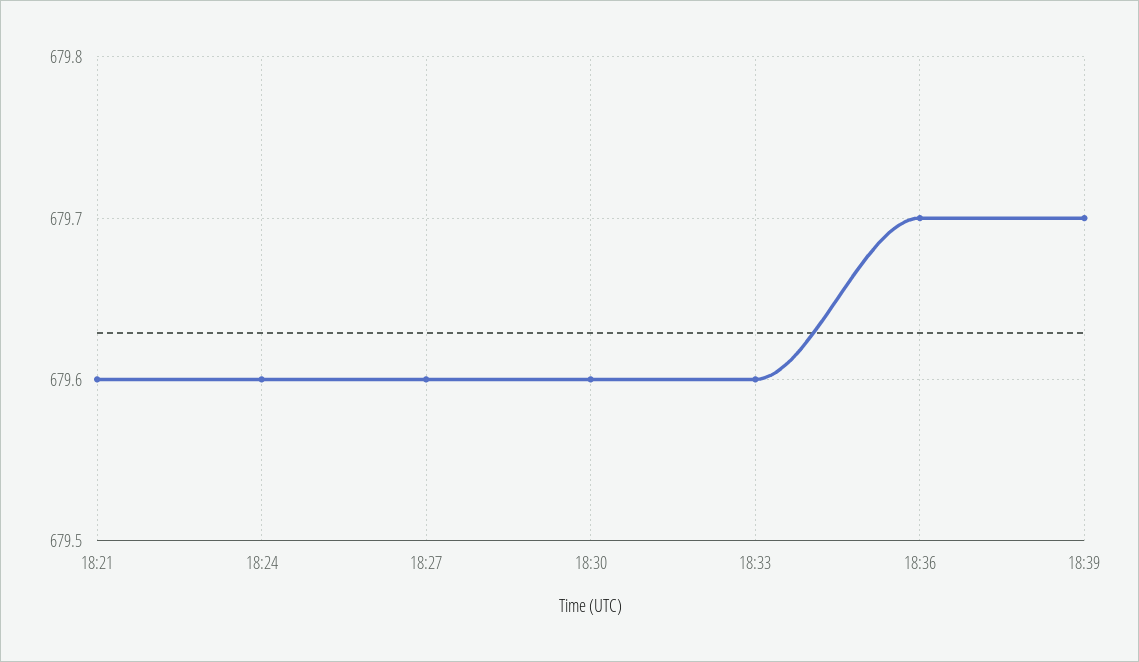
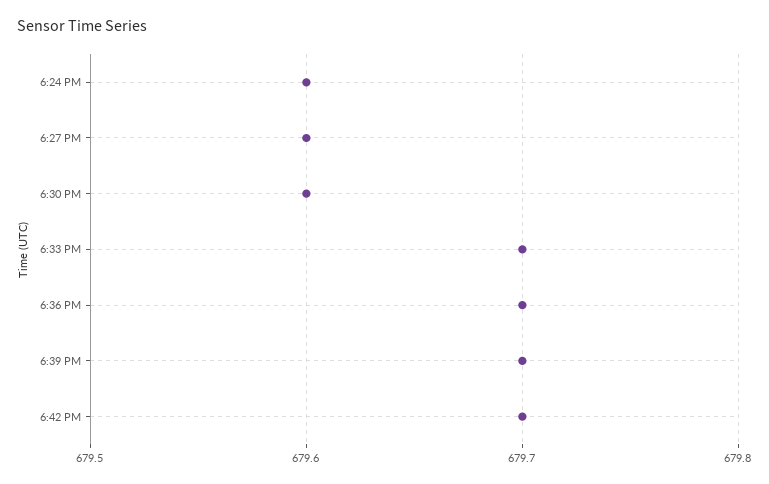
18:21: 679.6 -> none
18:33: 679.6 -> 679.7
6:42 PM: none -> 679.7

